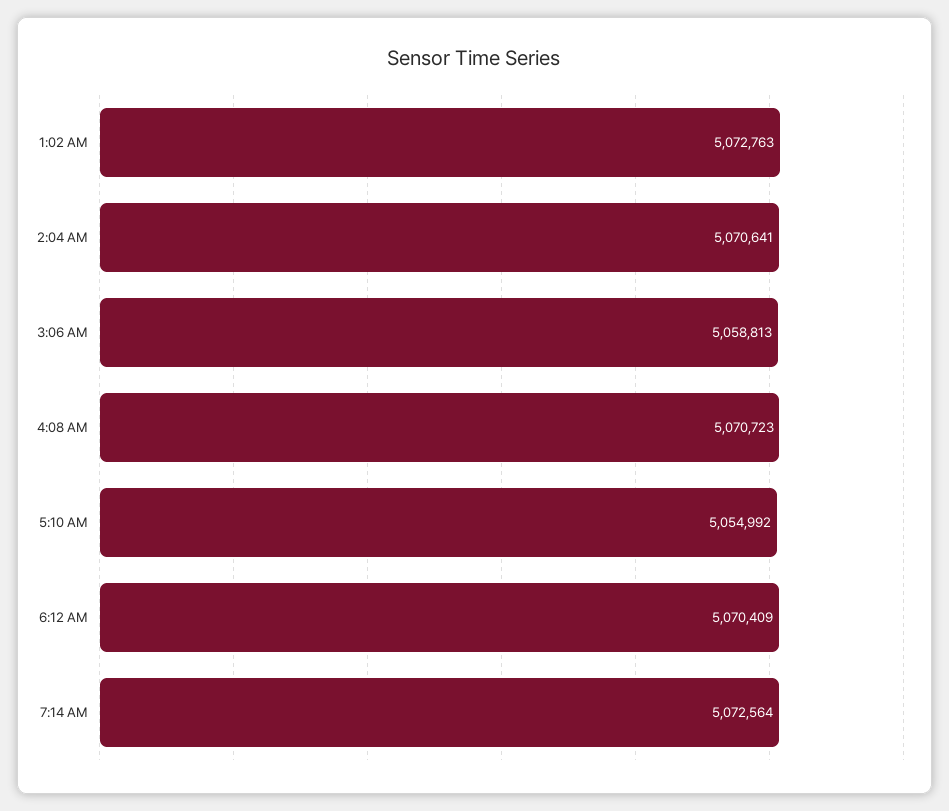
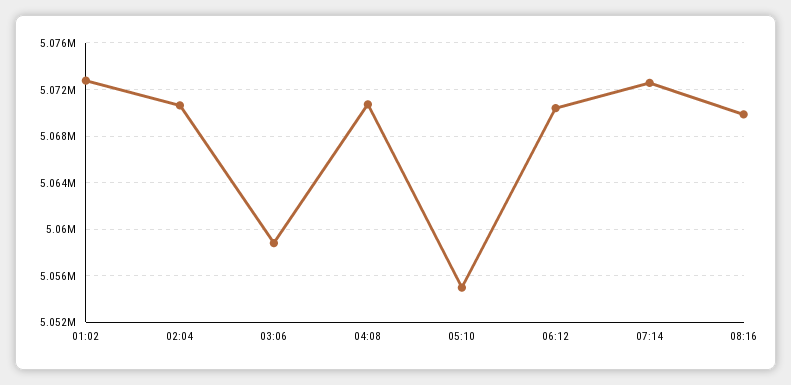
08:16: none -> 5070000

